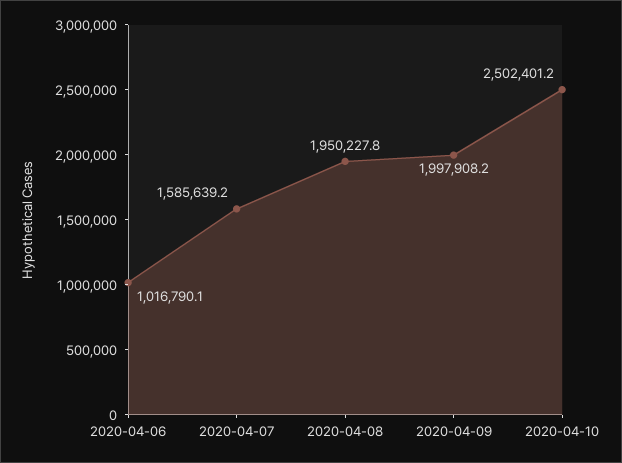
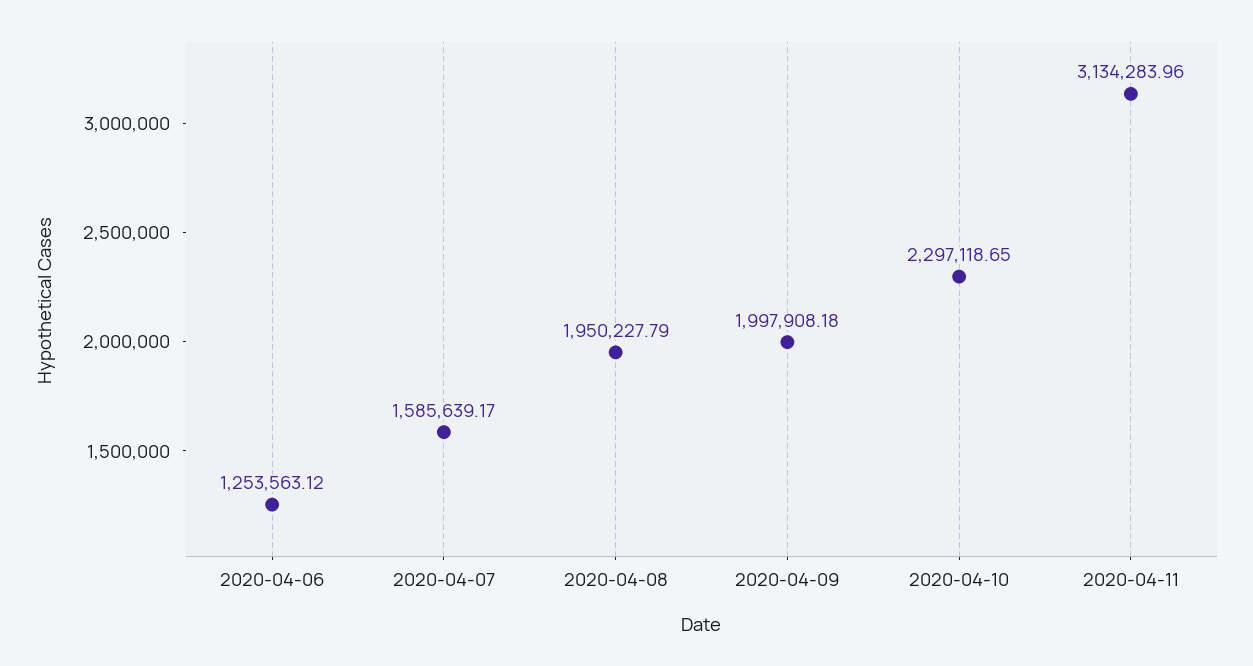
2020-04-06: 1016790.1 -> 1253563.12
2020-04-10: 2502401.2 -> 2297118.65
2020-04-11: none -> 3134283.96

